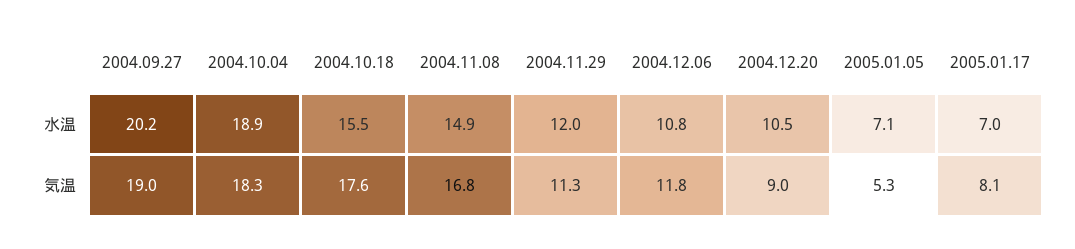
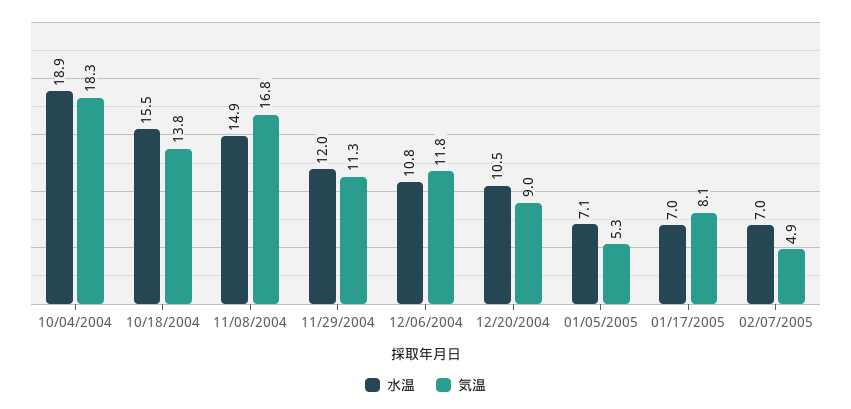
水温, 2004.09.27: 20.2 -> none
気温, 2004.09.27: 19 -> none
気温, 2004.10.18: 17.6 -> 13.8
水温, 02/07/2005: none -> 7
気温, 02/07/2005: none -> 4.9

